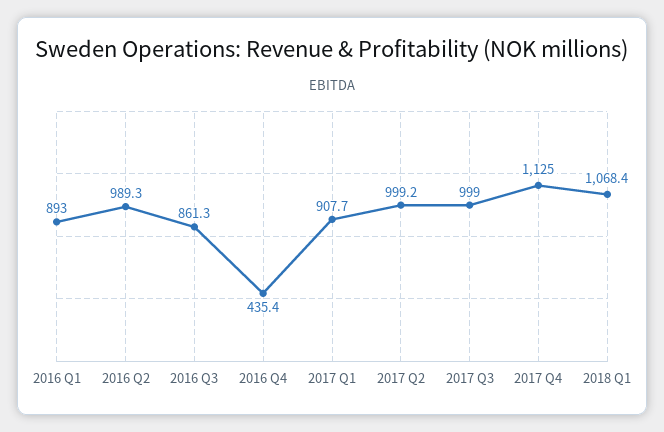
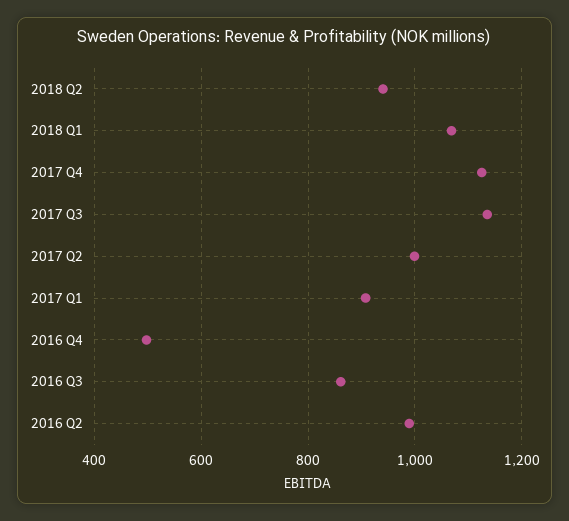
2016 Q1: 893 -> none
2016 Q4: 435.4 -> 500
2017 Q3: 999 -> 1140
2018 Q2: none -> 940

